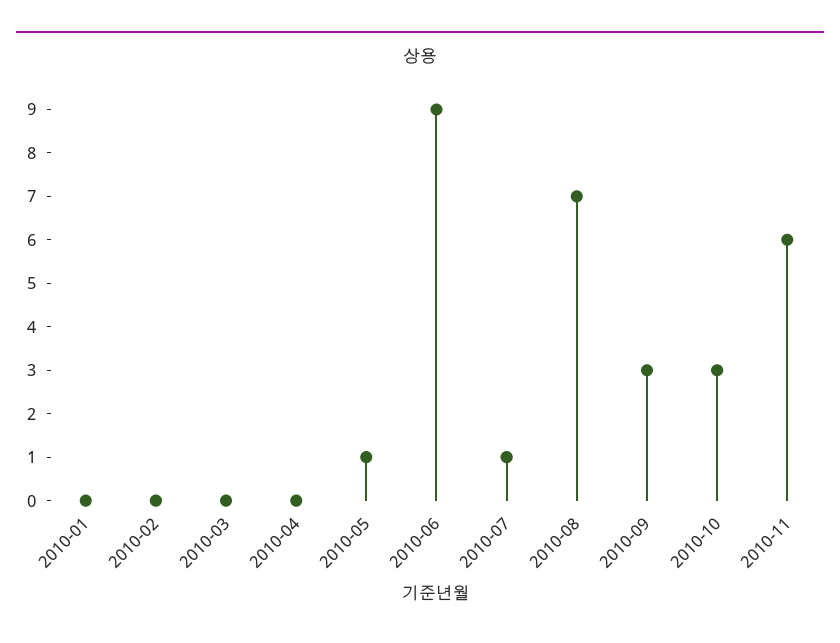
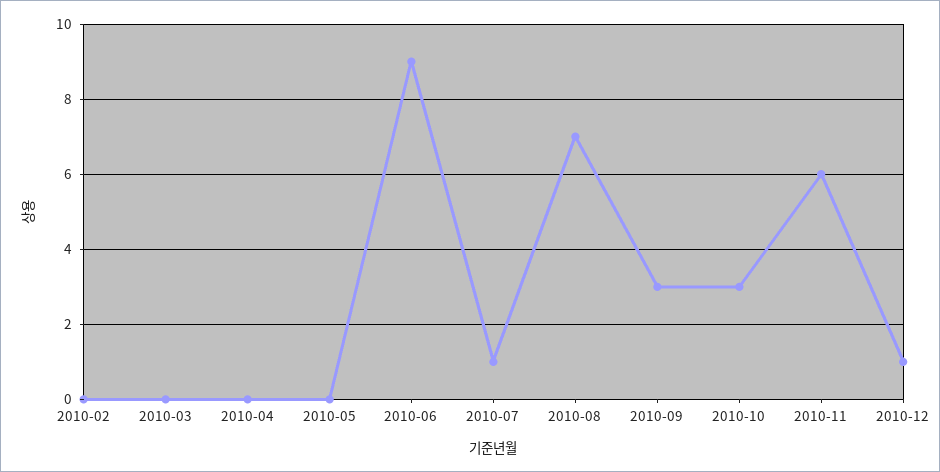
2010-01: 0 -> none
2010-05: 1 -> 0
2010-12: none -> 1

